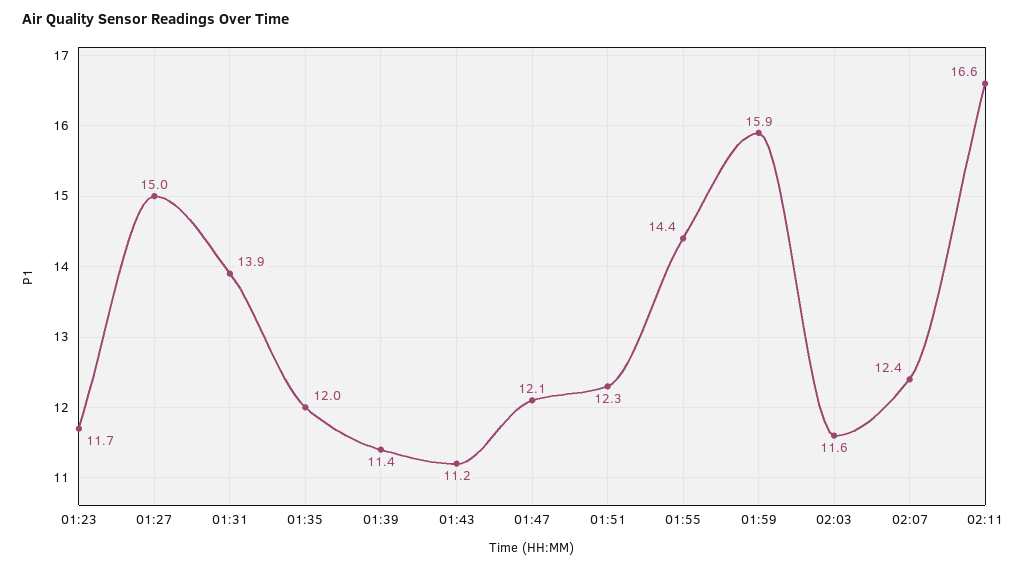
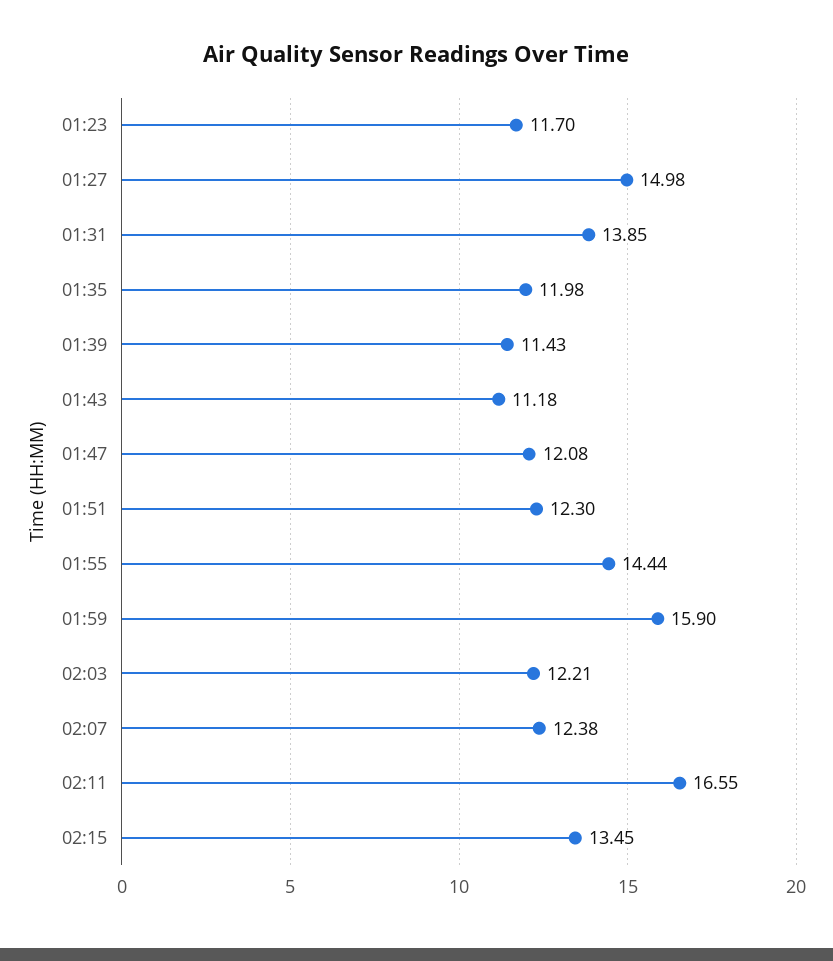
02:03: 11.6 -> 12.21
02:15: none -> 13.45

